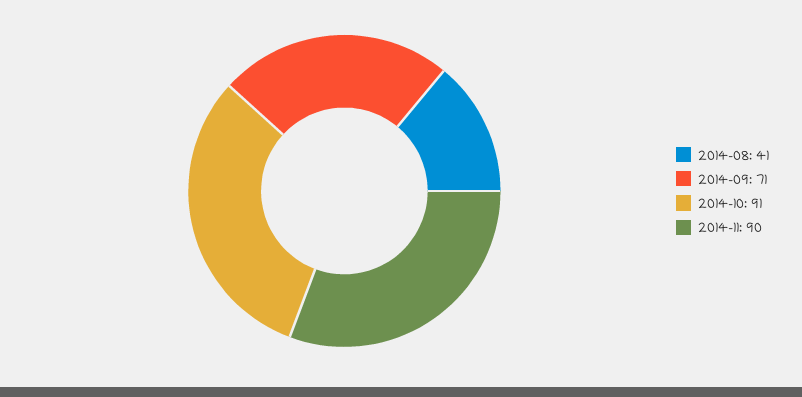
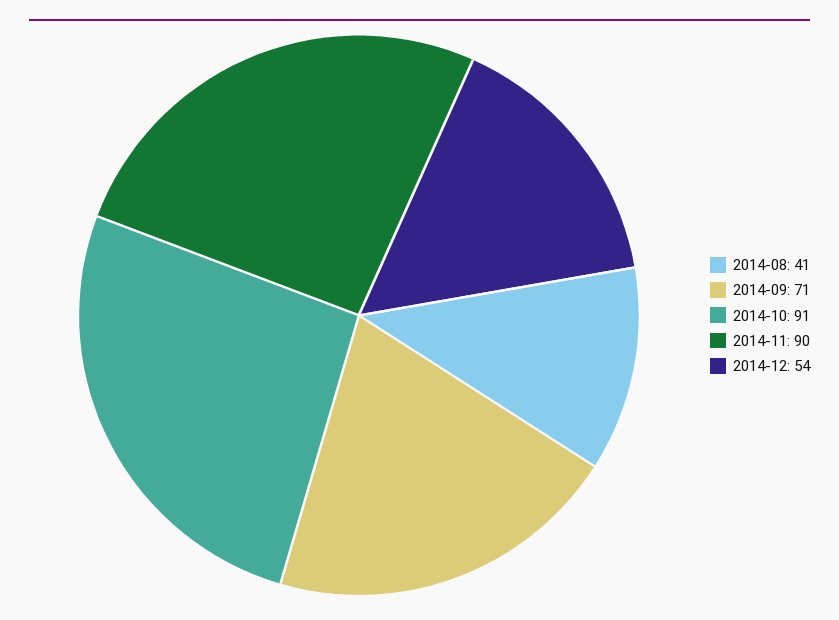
2014-12: none -> 54

